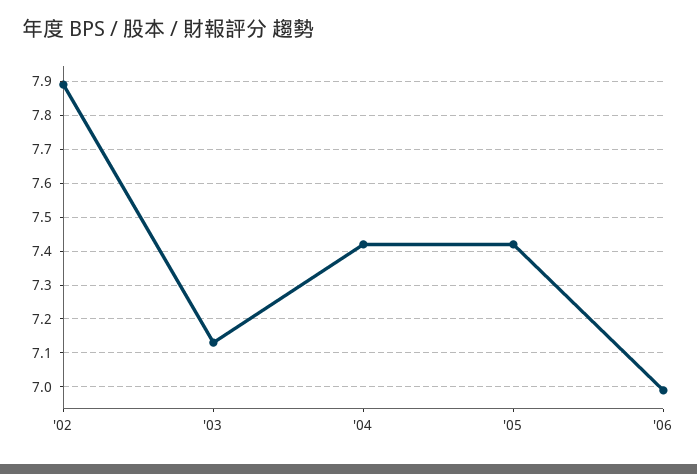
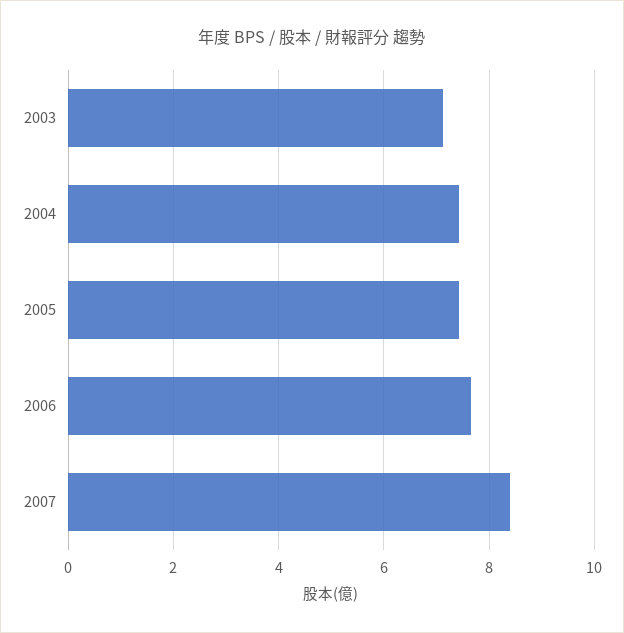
'02: 7.9 -> none
'06: 7 -> 7.6
2007: none -> 8.4

